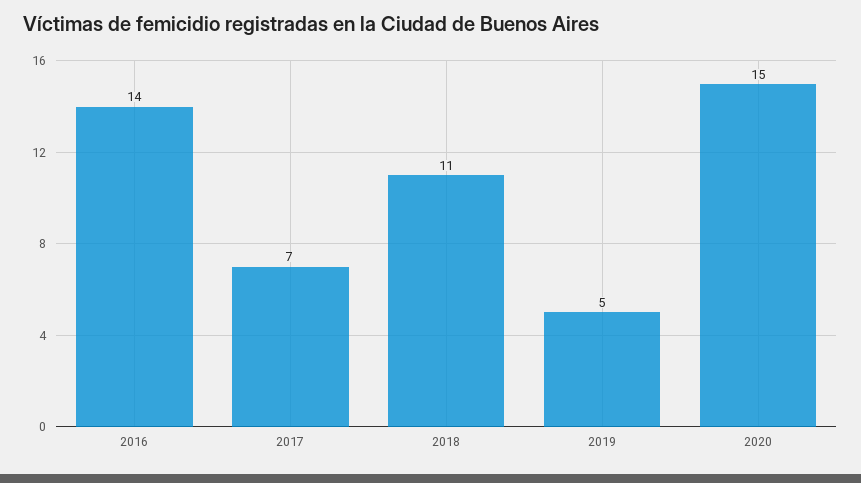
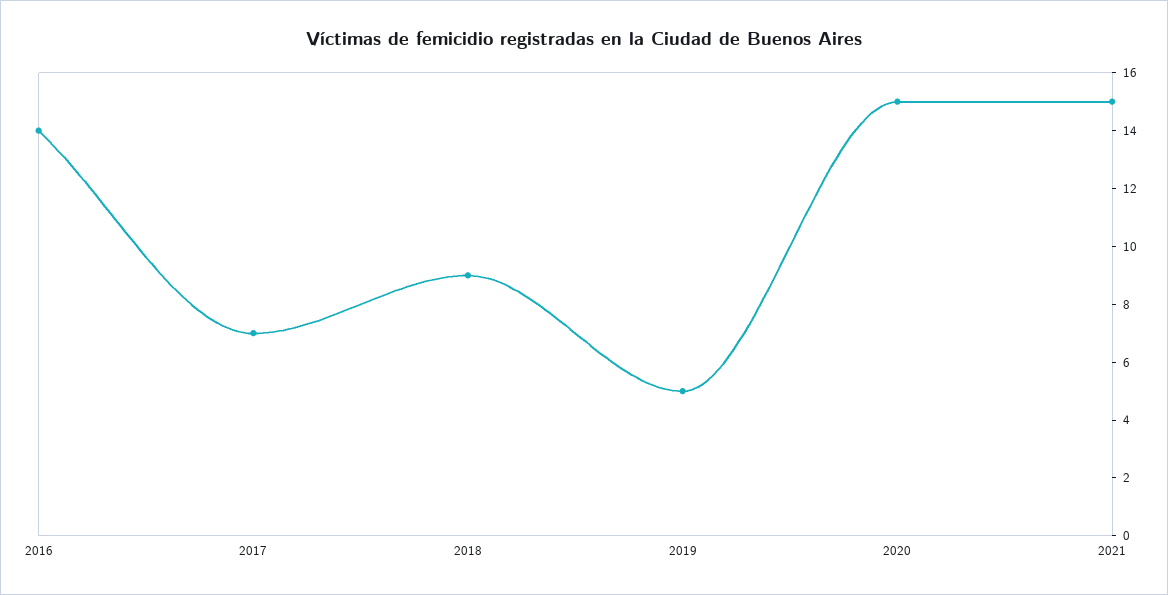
2018: 11 -> 9
2021: none -> 15

